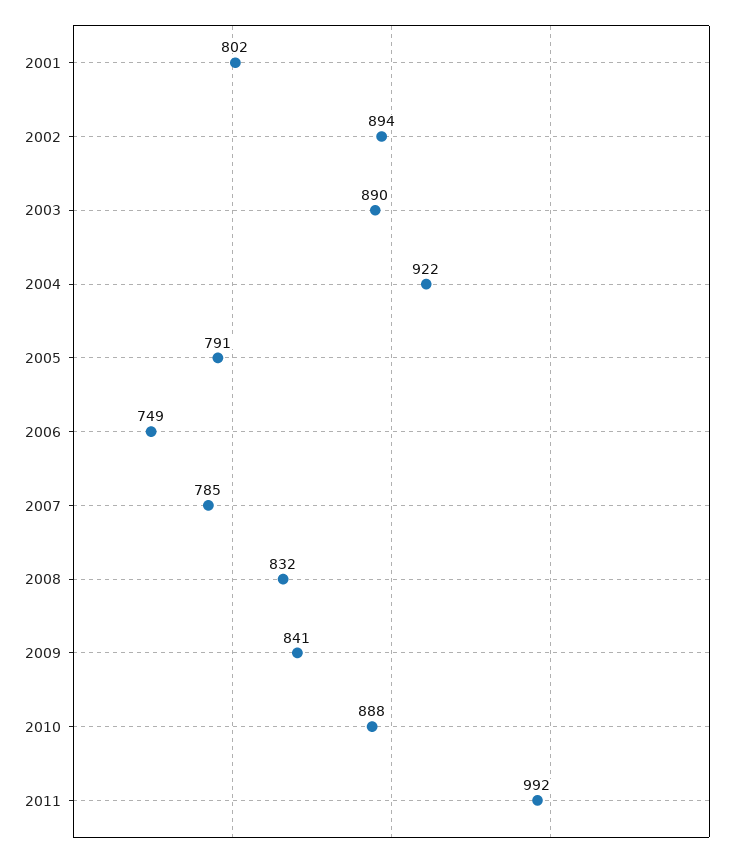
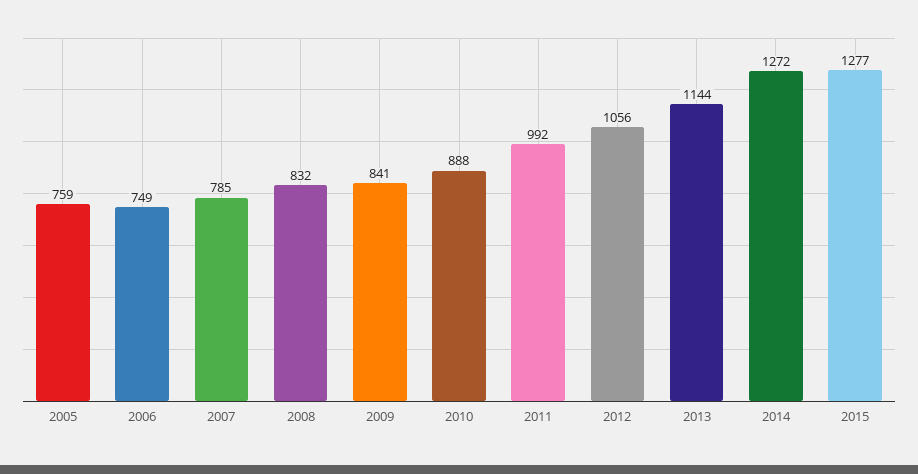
2001: 802 -> none
2002: 894 -> none
2003: 890 -> none
2004: 922 -> none
2005: 791 -> 759
2012: none -> 1056
2013: none -> 1144
2014: none -> 1272
2015: none -> 1277

